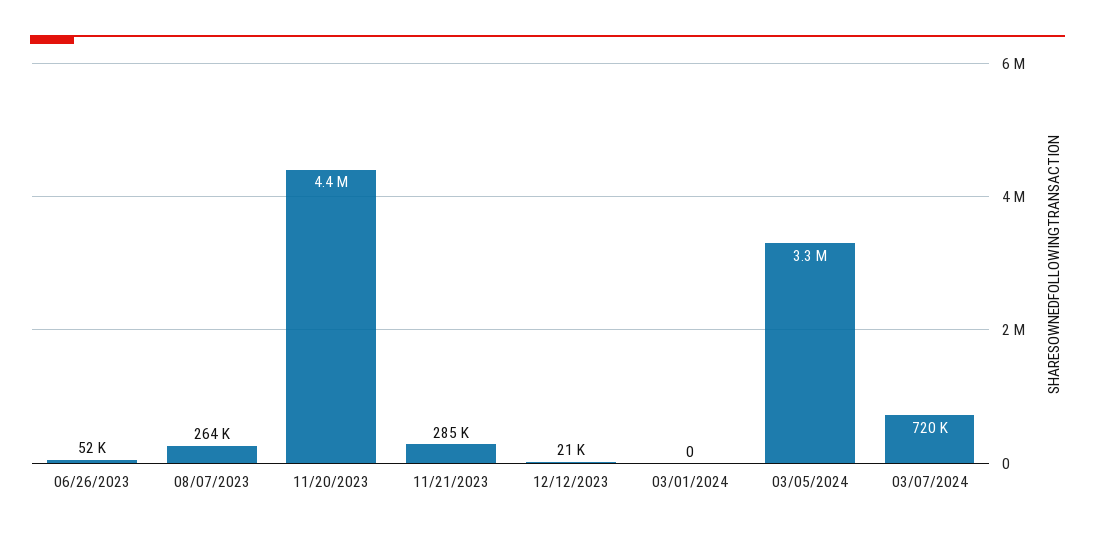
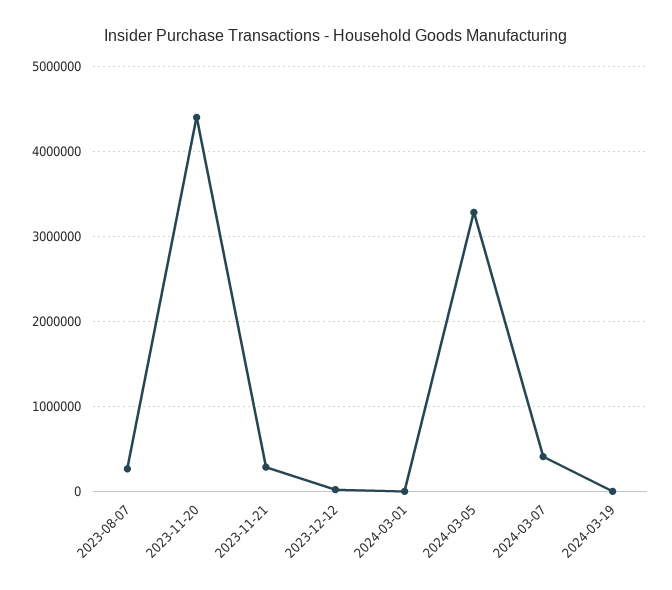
06/26/2023: 52000 -> none
03/07/2024: 720000 -> 400000
2024-03-19: none -> 0

